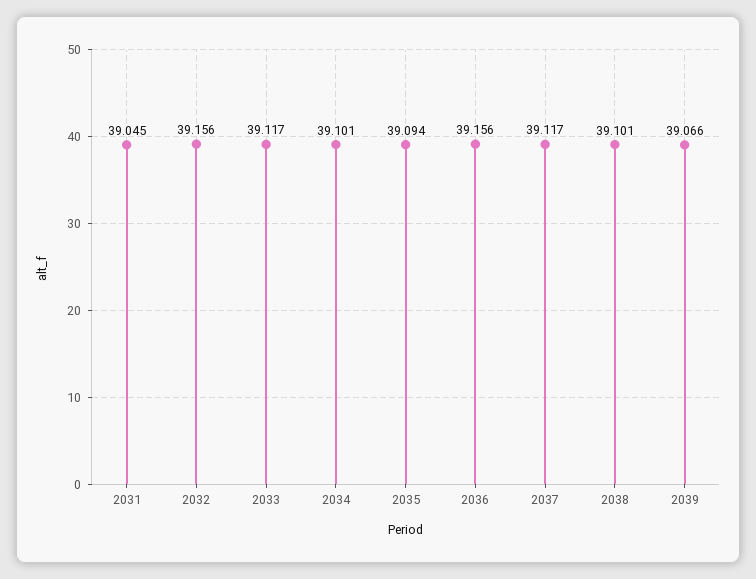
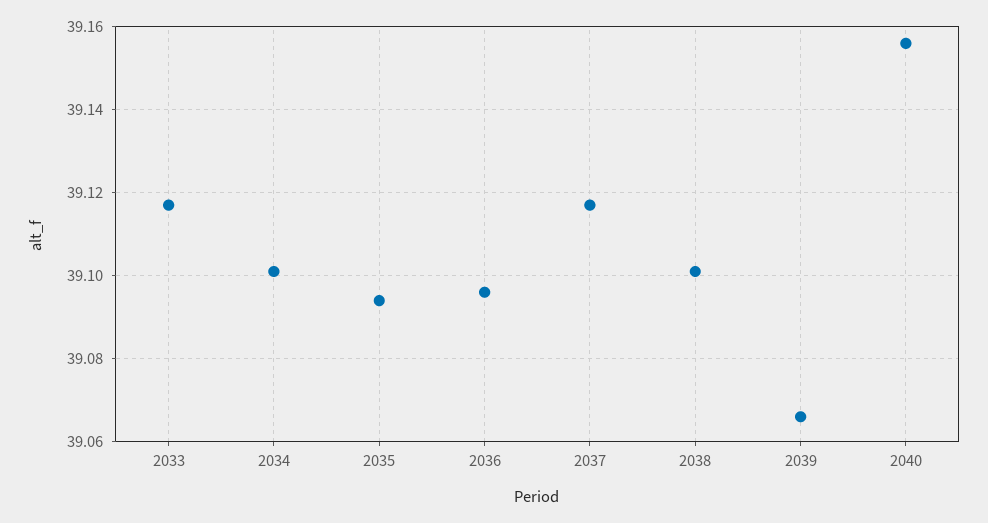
2031: 39.045 -> none
2032: 39.156 -> none
2036: 39.156 -> 39.095
2040: none -> 39.155

